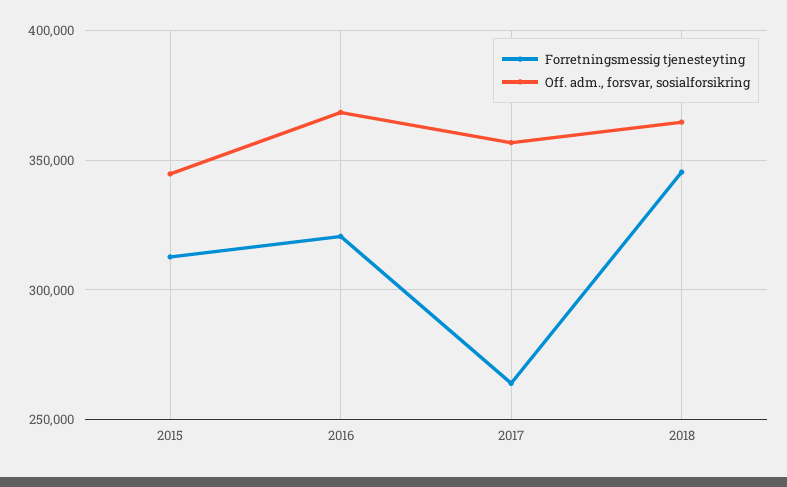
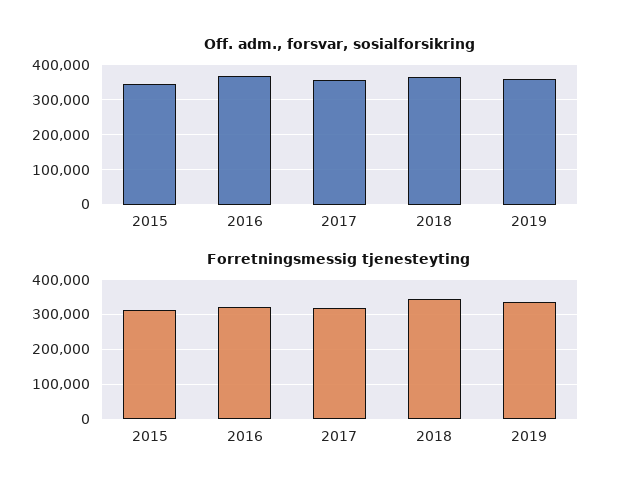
Forretningsmessig tjenesteyting, 2017: 265000 -> 320000
Off. adm., forsvar, sosialforsikring, 2019: none -> 360000
Forretningsmessig tjenesteyting, 2019: none -> 340000

